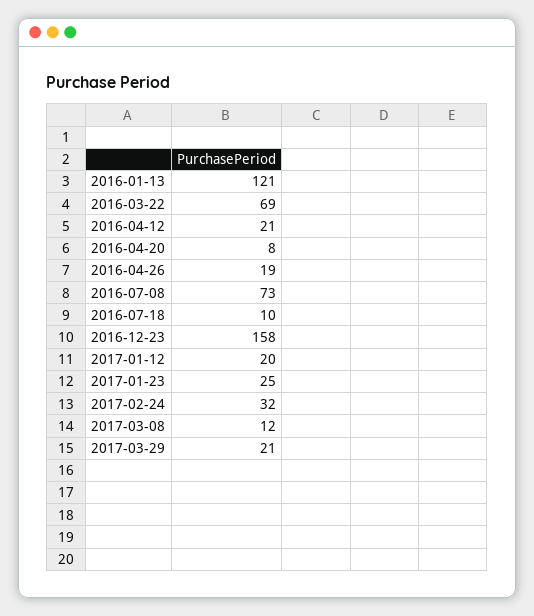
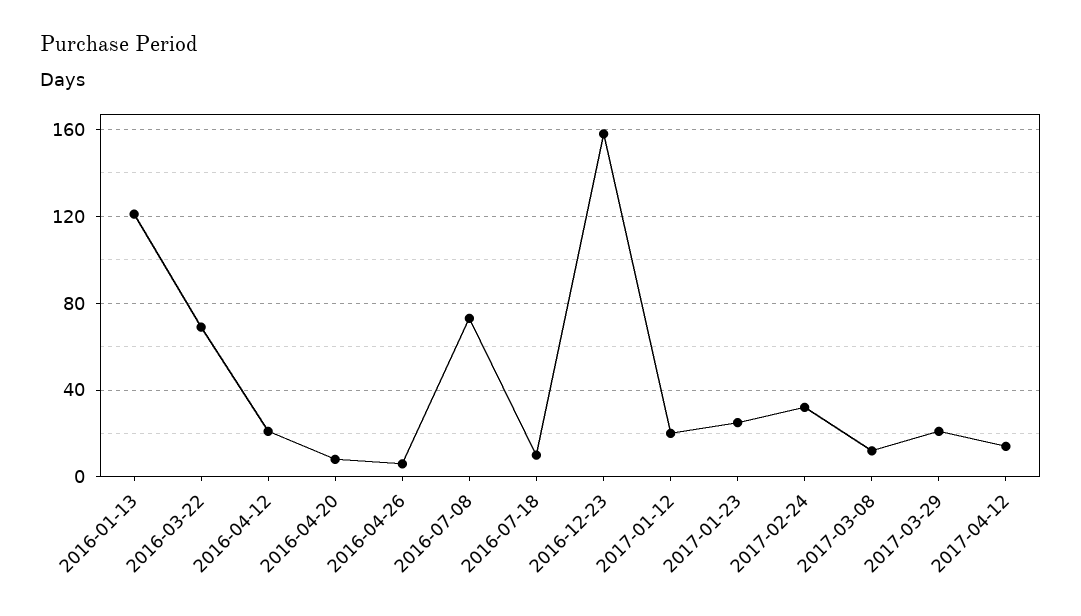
2016-04-26: 19 -> 5
2017-04-12: none -> 15

